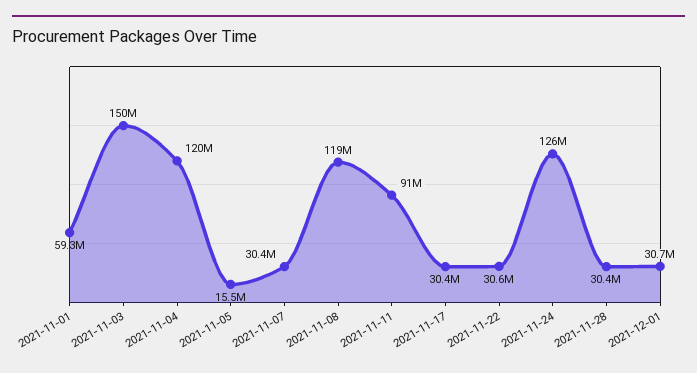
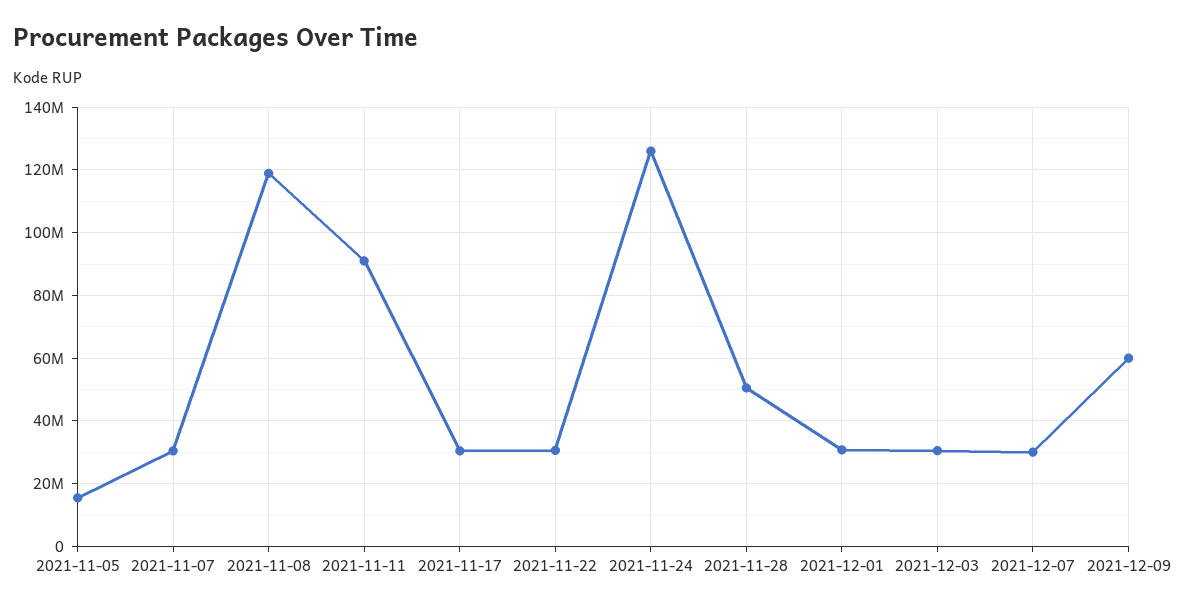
2021-11-01: 59300000 -> none
2021-11-03: 150000000 -> none
2021-11-04: 120000000 -> none
2021-11-28: 30400000 -> 50000000
2021-12-03: none -> 30000000
2021-12-07: none -> 30000000
2021-12-09: none -> 60000000

